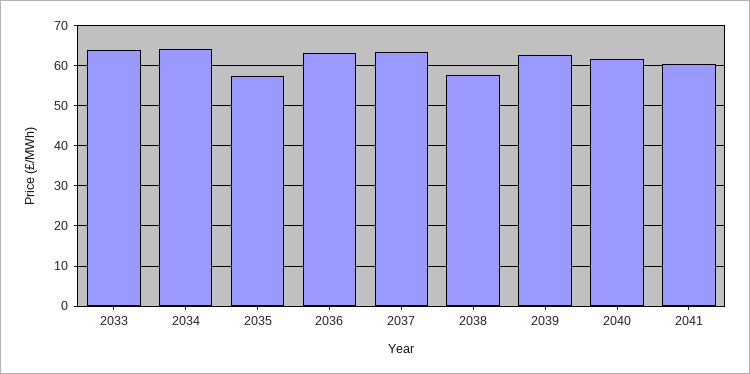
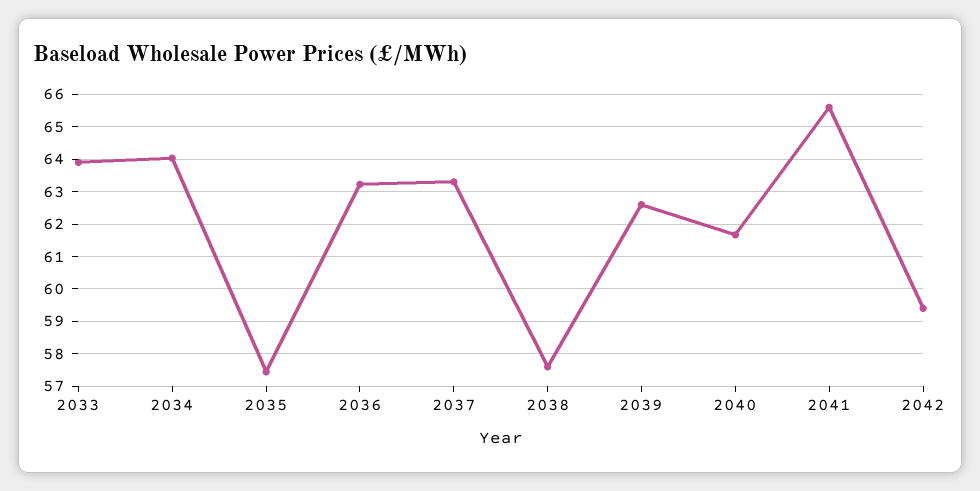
2041: 60 -> 65.6
2042: none -> 59.4

